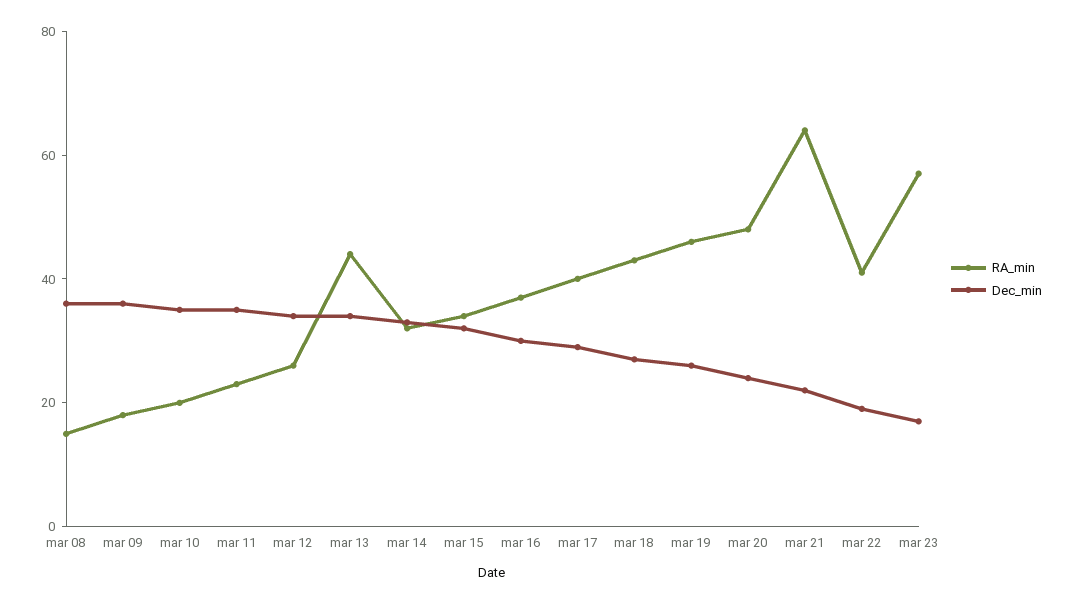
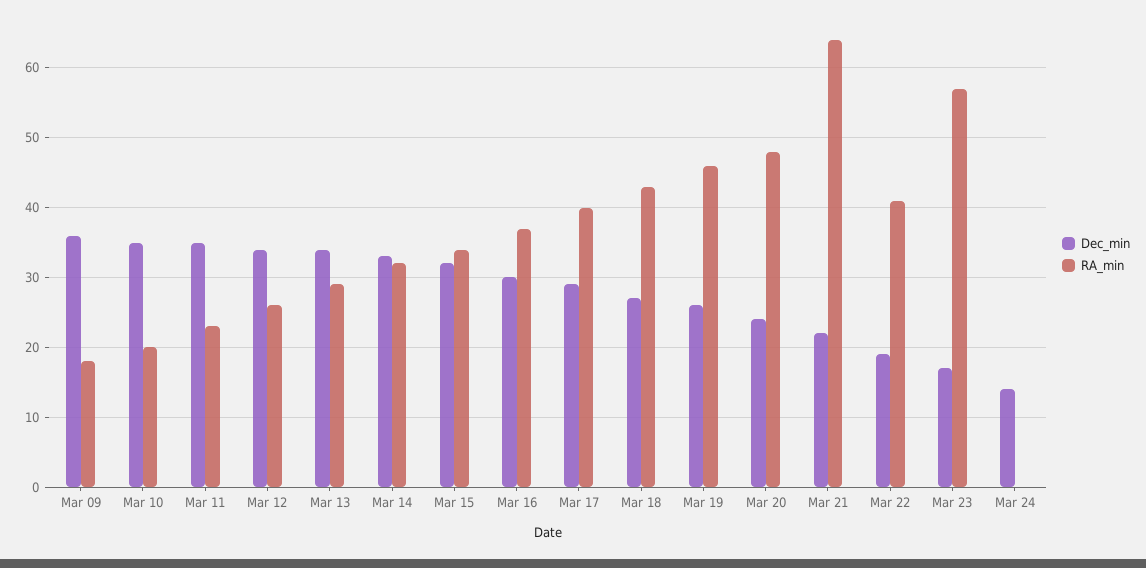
RA_min, mar 08: 15 -> none
Dec_min, mar 08: 35 -> none
RA_min, mar 13: 45 -> 29
Dec_min, Mar 24: none -> 14
RA_min, Mar 24: none -> 0

